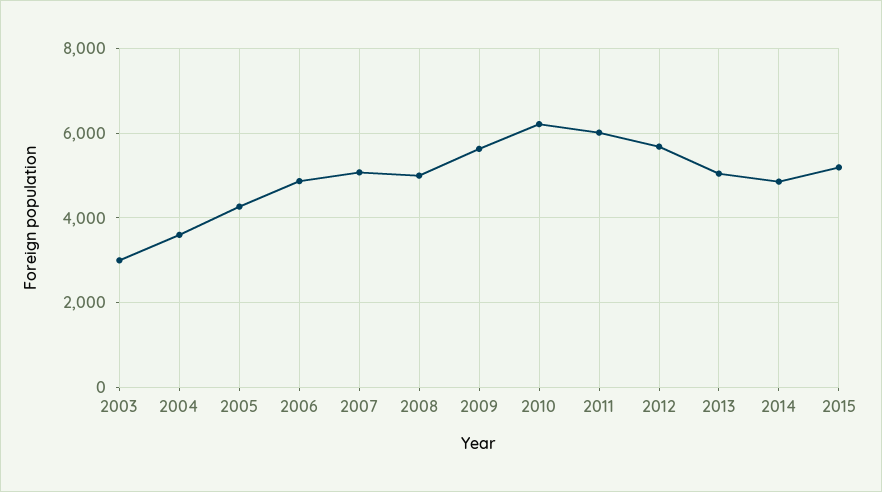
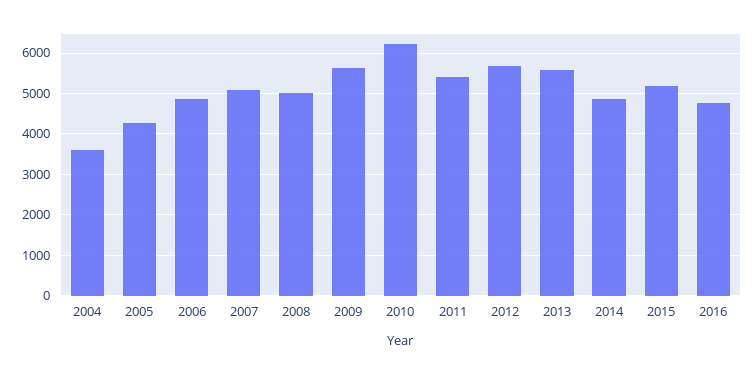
2003: 3000 -> none
2011: 6000 -> 5400
2013: 5000 -> 5600
2016: none -> 4800

